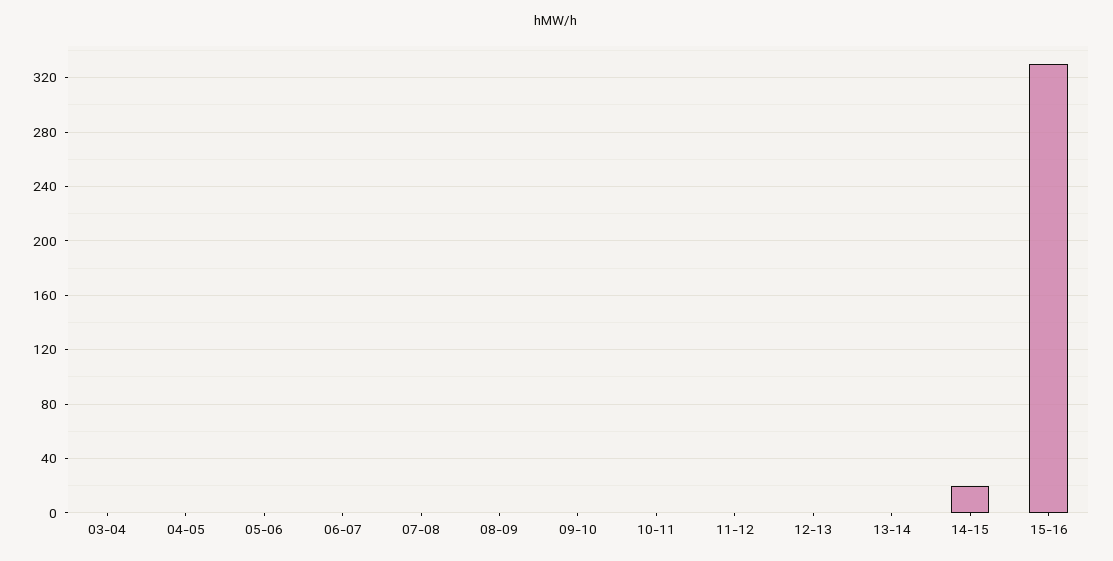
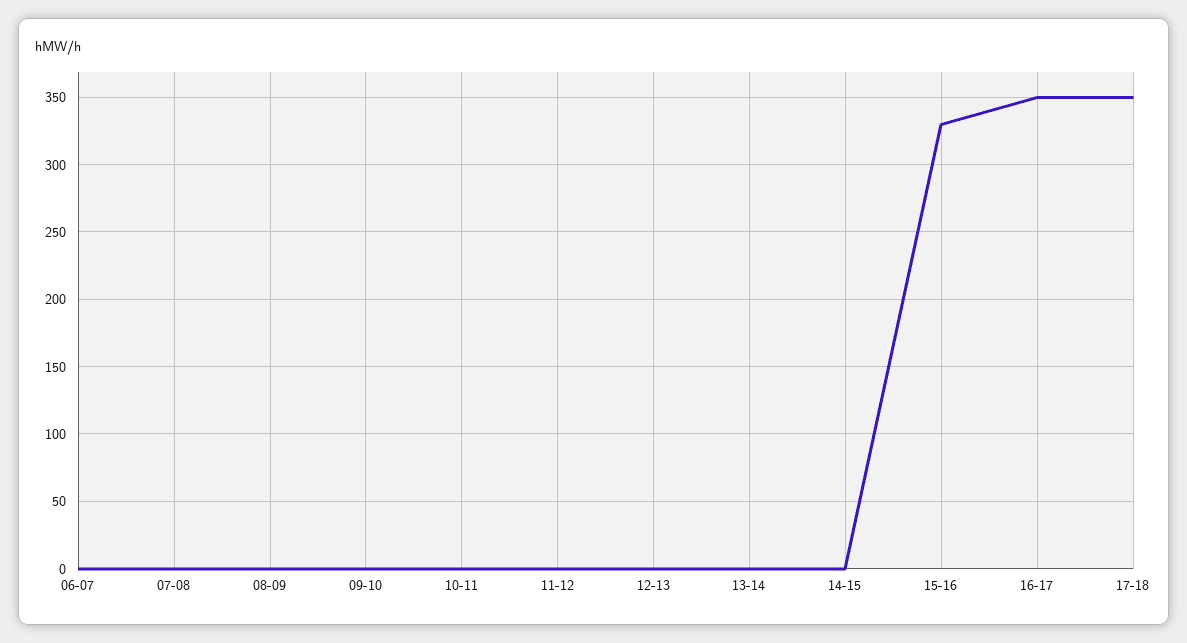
03-04: 0 -> none
04-05: 0 -> none
05-06: 0 -> none
14-15: 20 -> 0
16-17: none -> 350
17-18: none -> 350

